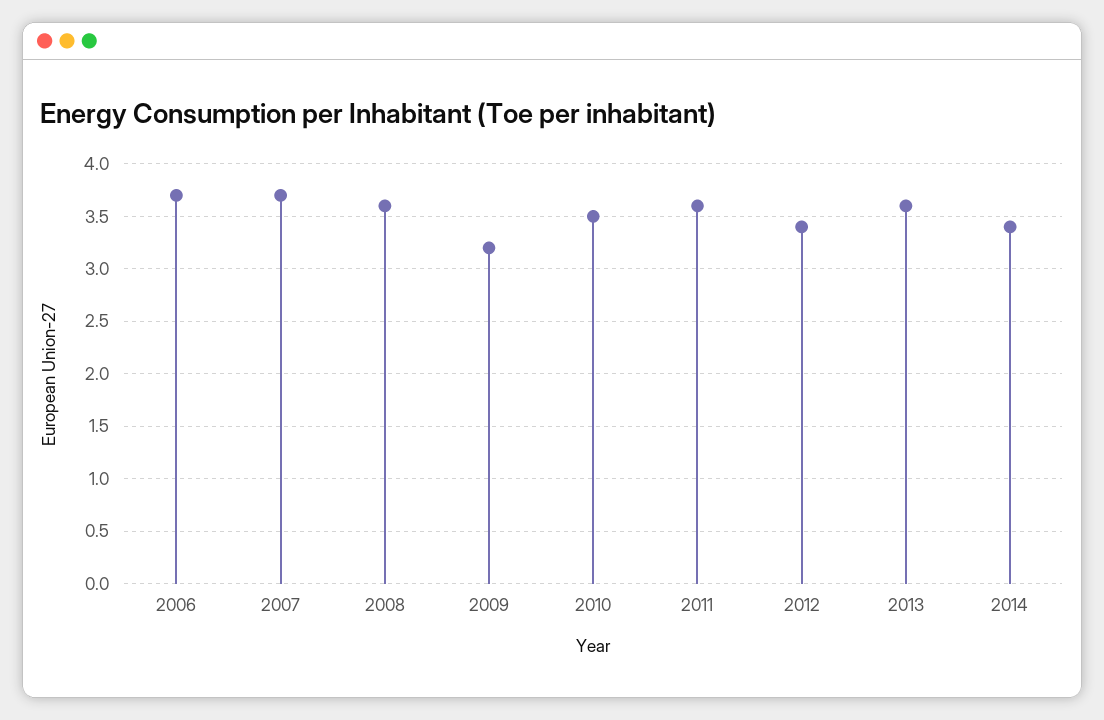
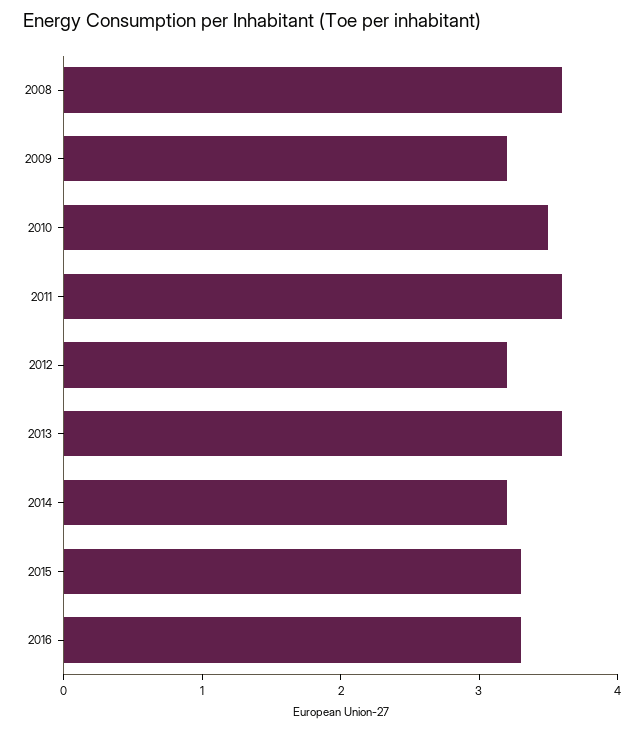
2006: 3.7 -> none
2007: 3.7 -> none
2012: 3.4 -> 3.2
2014: 3.4 -> 3.2
2015: none -> 3.3
2016: none -> 3.3

